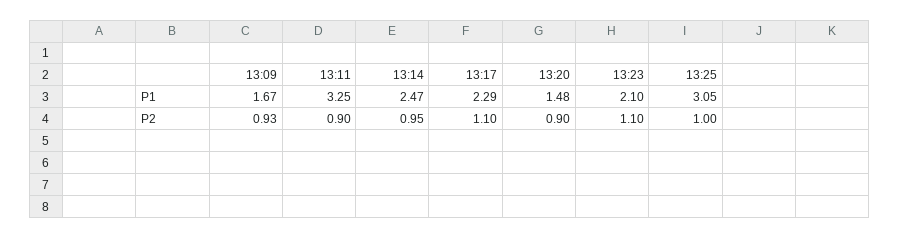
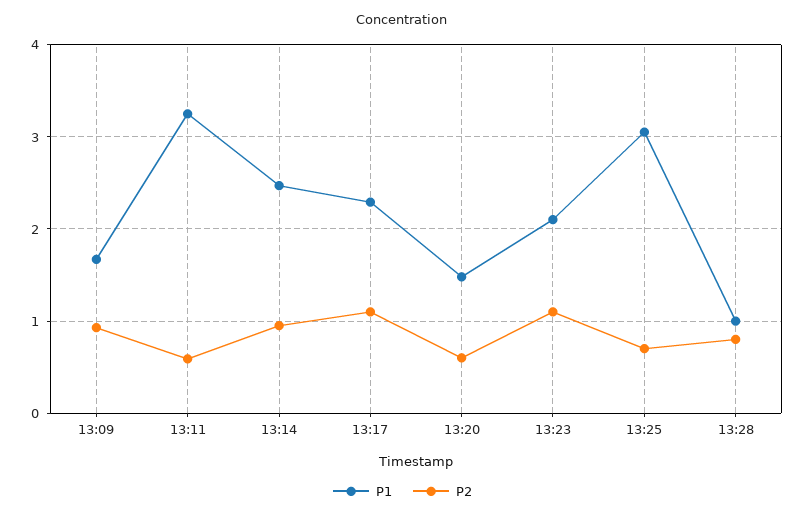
P2, 13:11: 0.9 -> 0.6
P2, 13:20: 0.9 -> 0.6
P2, 13:25: 1 -> 0.7
P1, 13:28: none -> 1
P2, 13:28: none -> 0.8

